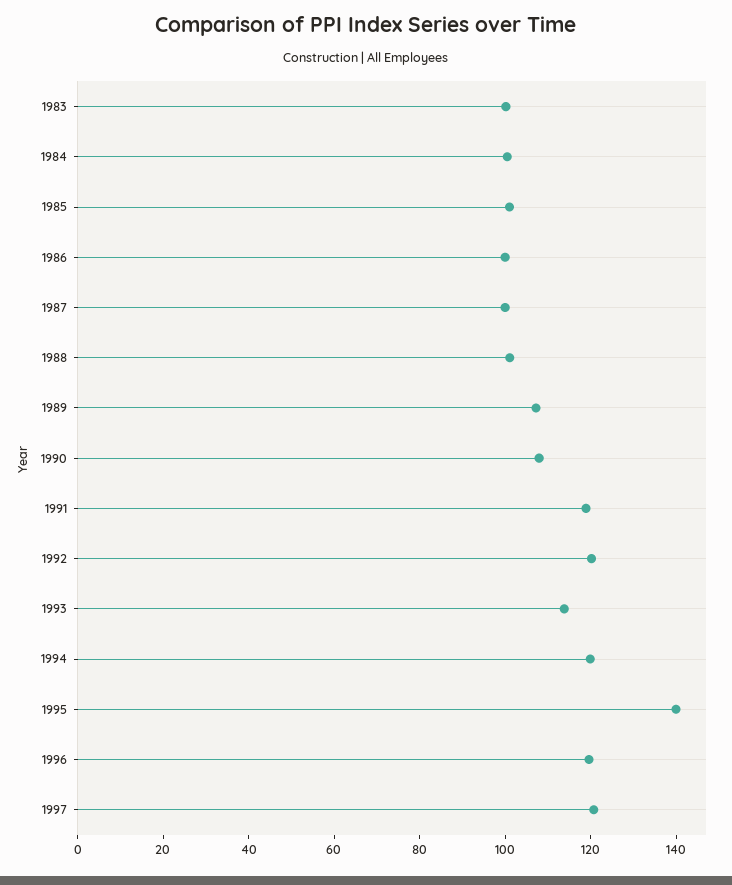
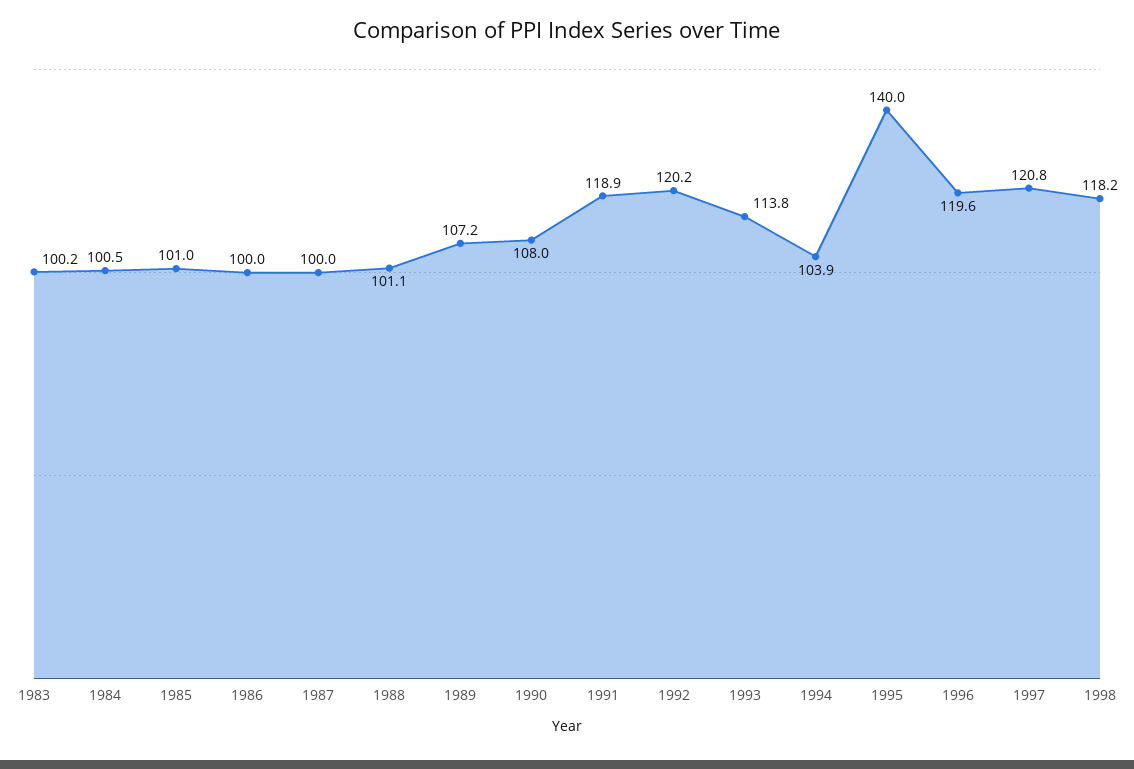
1994: 120 -> 103.9
1998: none -> 118.2

